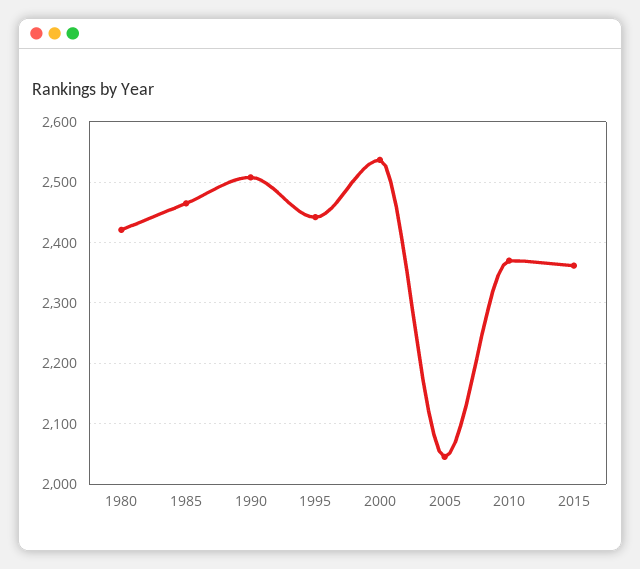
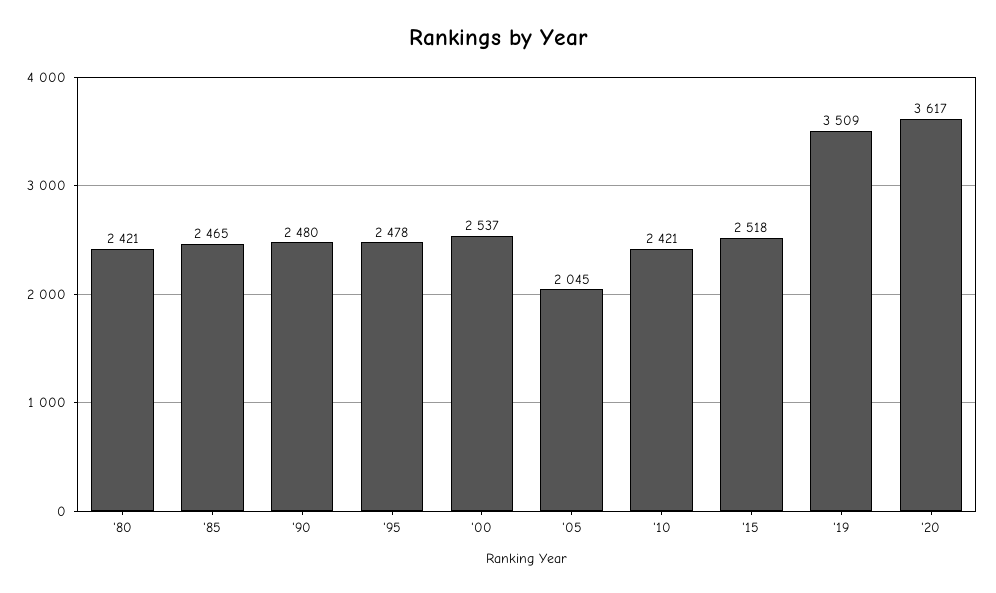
1990: 2510 -> 2480
1995: 2440 -> 2478
2010: 2370 -> 2421
2015: 2360 -> 2518
'19: none -> 3509
'20: none -> 3617

